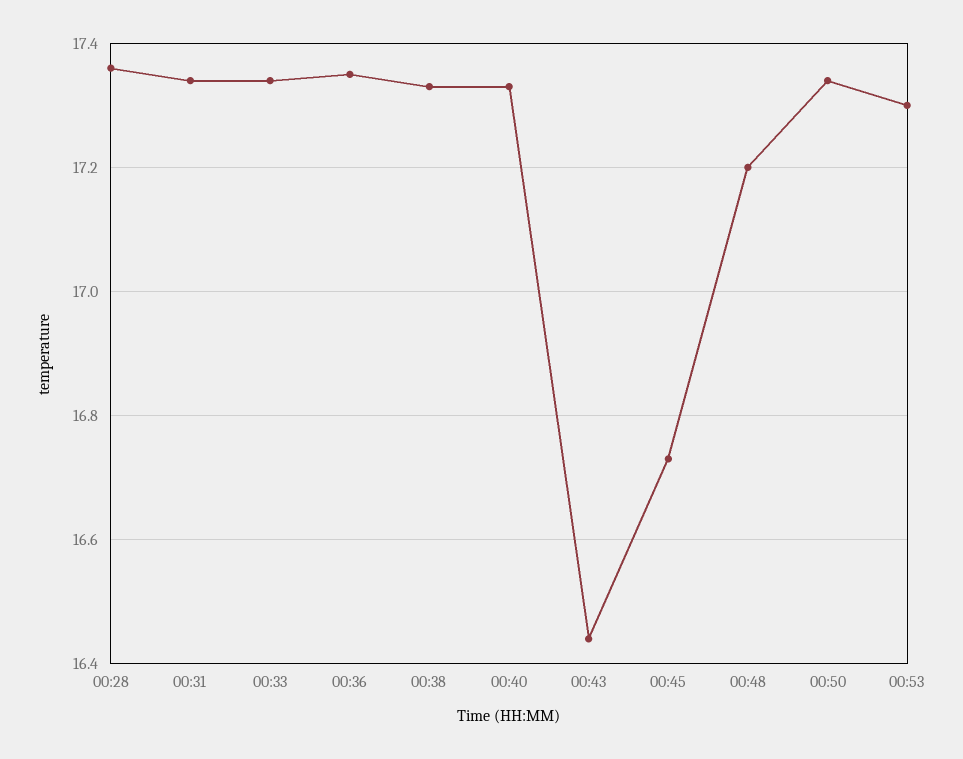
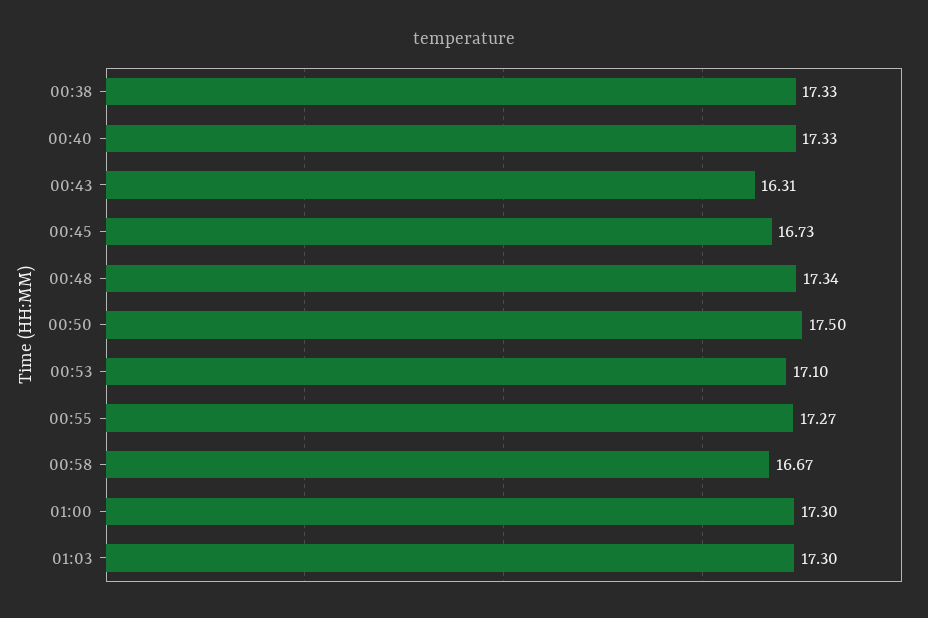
00:28: 17.35 -> none
00:31: 17.35 -> none
00:33: 17.35 -> none
00:36: 17.35 -> none
00:43: 16.45 -> 16.31
00:48: 17.2 -> 17.34
00:50: 17.35 -> 17.5
00:53: 17.3 -> 17.1
00:55: none -> 17.27
00:58: none -> 16.67
01:00: none -> 17.3
01:03: none -> 17.3

